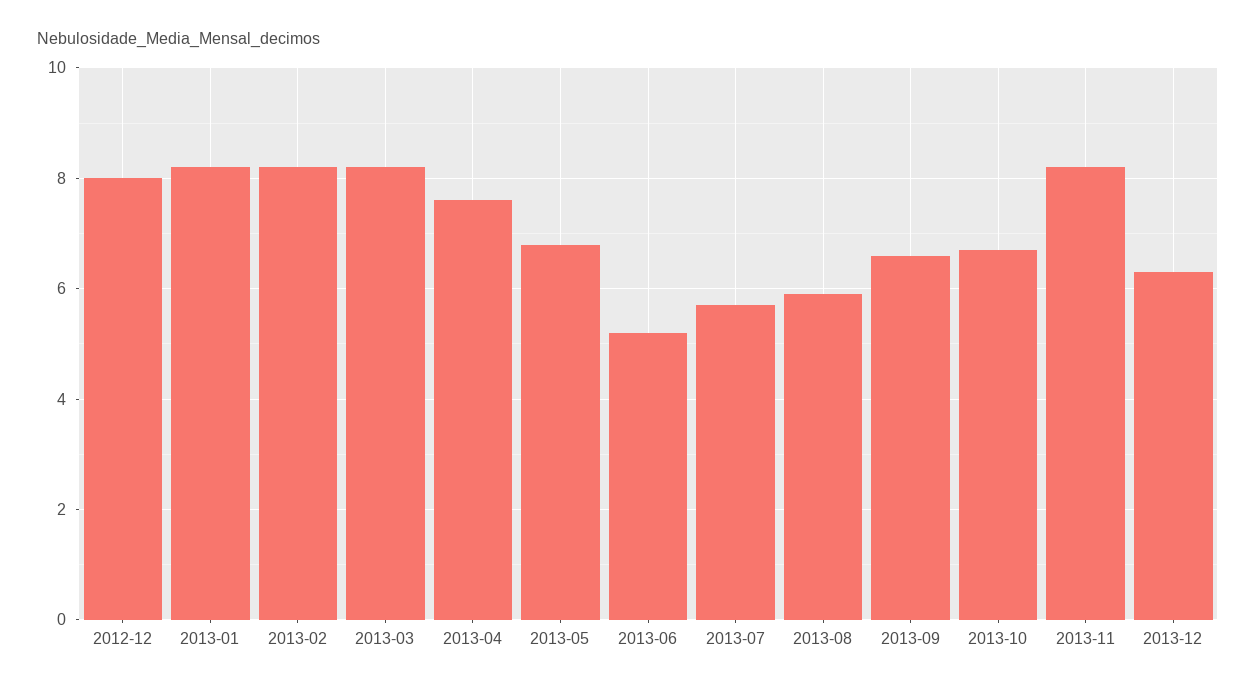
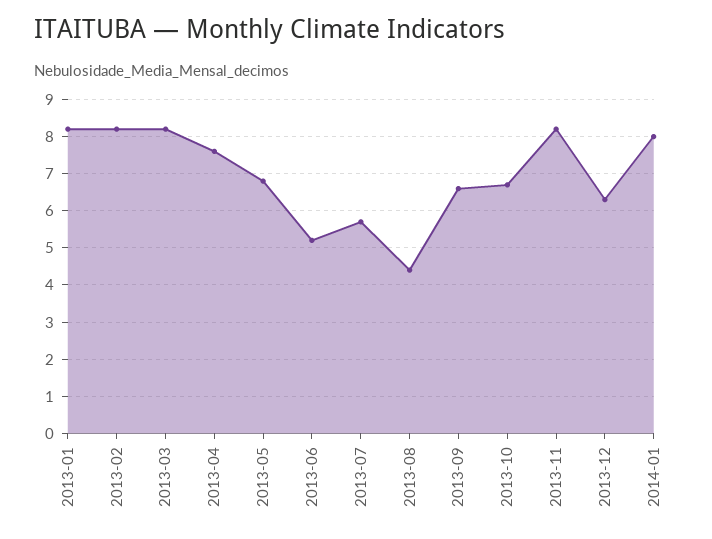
2012-12: 8 -> none
2013-08: 6 -> 4.5
2014-01: none -> 8

